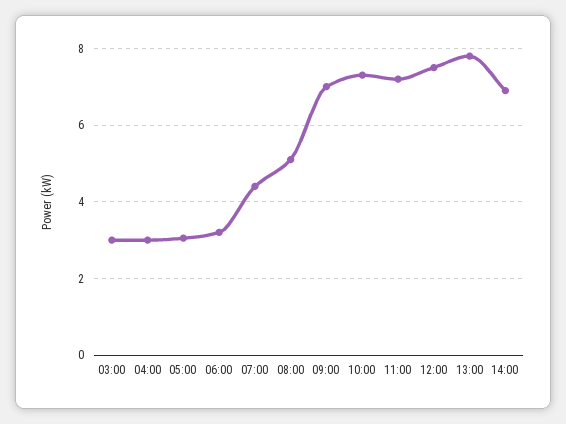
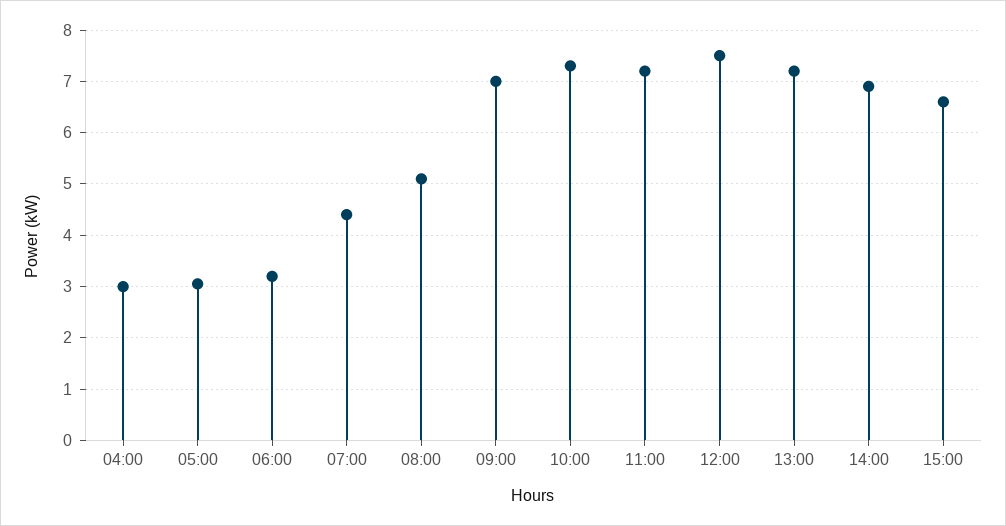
03:00: 3 -> none
13:00: 7.8 -> 7.2
15:00: none -> 6.6

